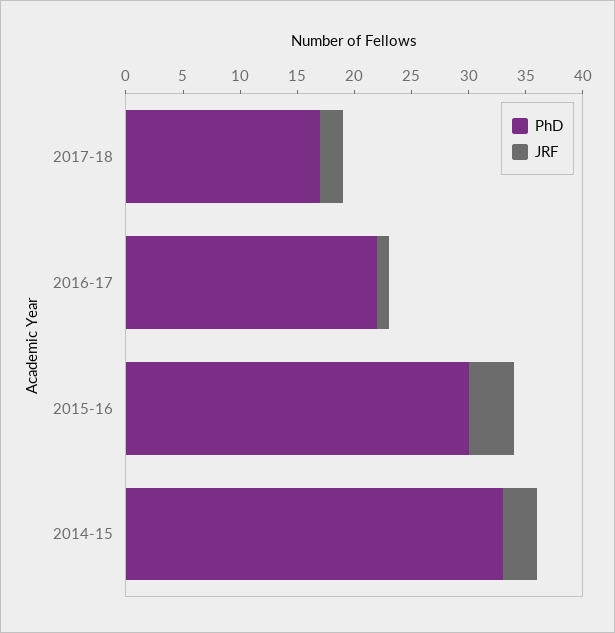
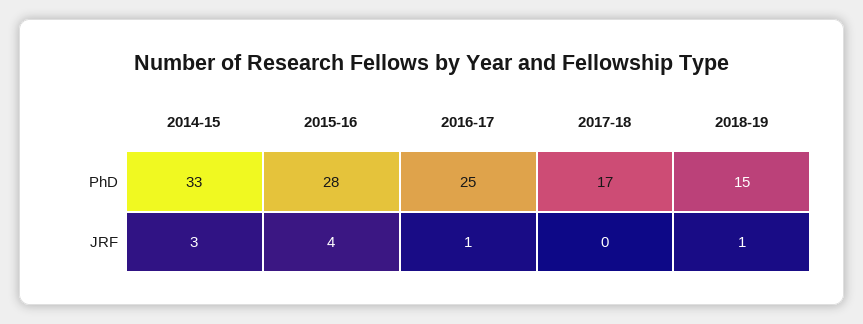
JRF, 2017-18: 2 -> 0
PhD, 2016-17: 22 -> 25
PhD, 2015-16: 30 -> 28
PhD, 2018-19: none -> 15
JRF, 2018-19: none -> 1

